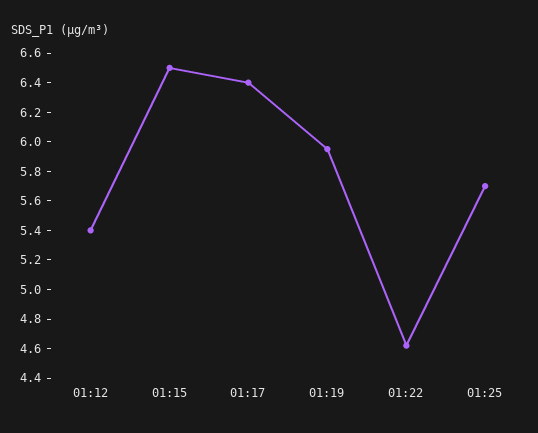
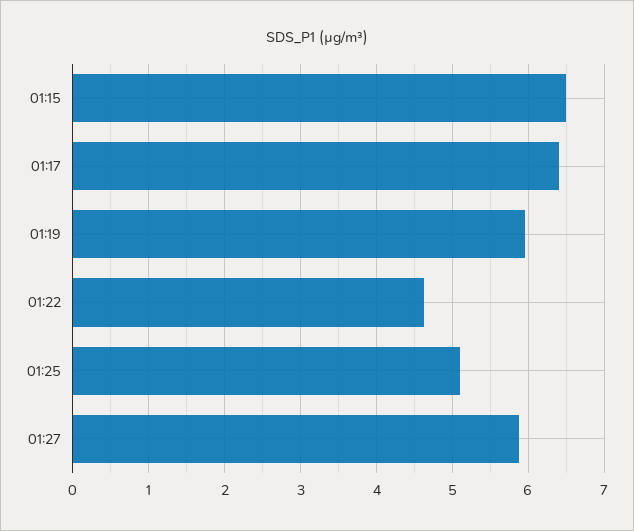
01:12: 5.4 -> none
01:25: 5.7 -> 5.1
01:27: none -> 5.9

